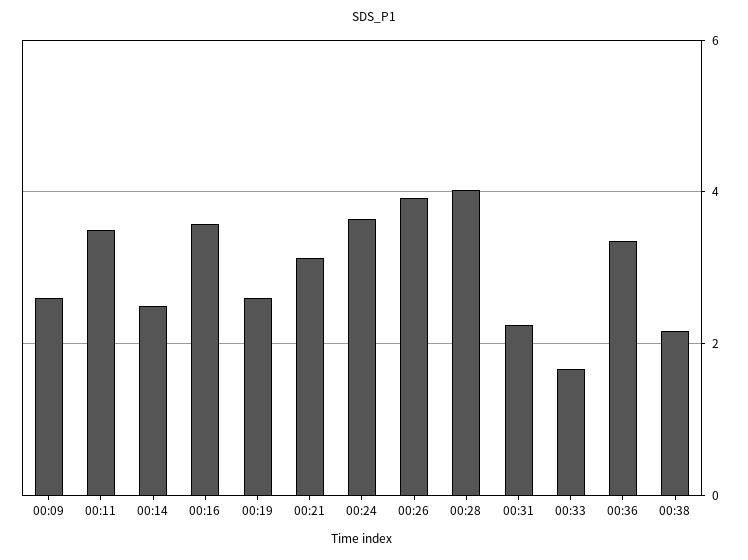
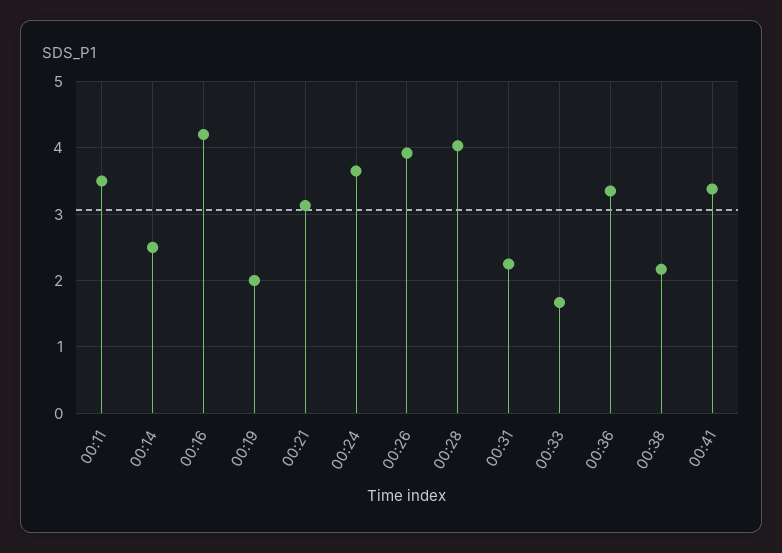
00:09: 2.6 -> none
00:16: 3.6 -> 4.2
00:19: 2.6 -> 2
00:41: none -> 3.4

